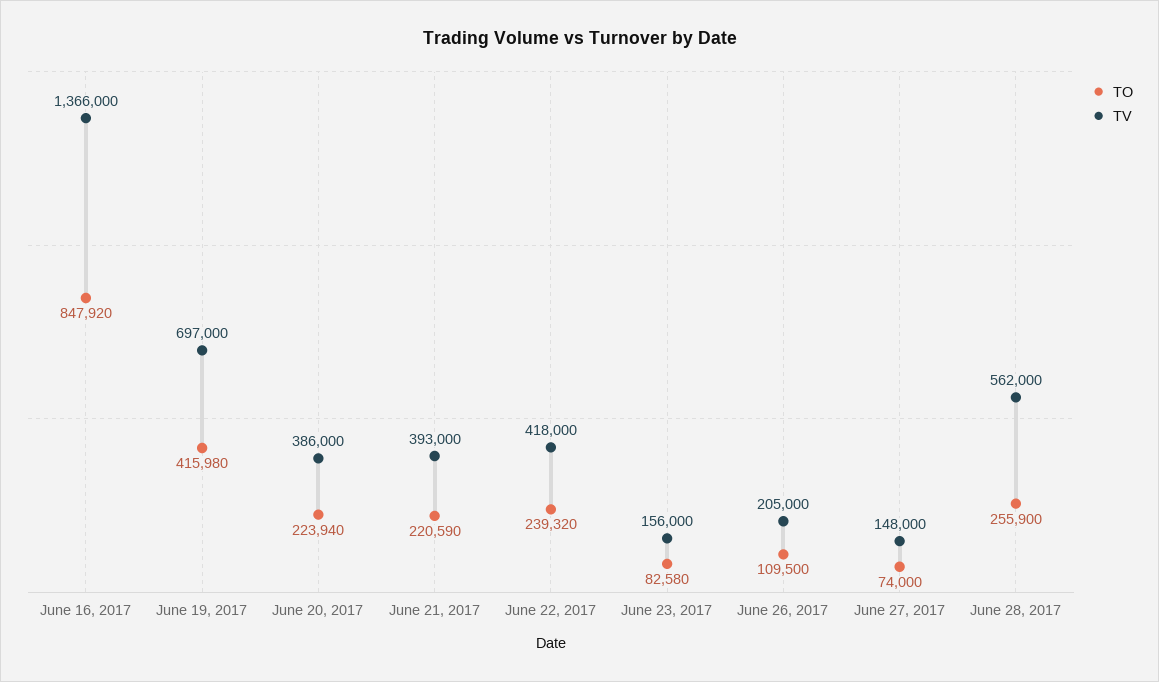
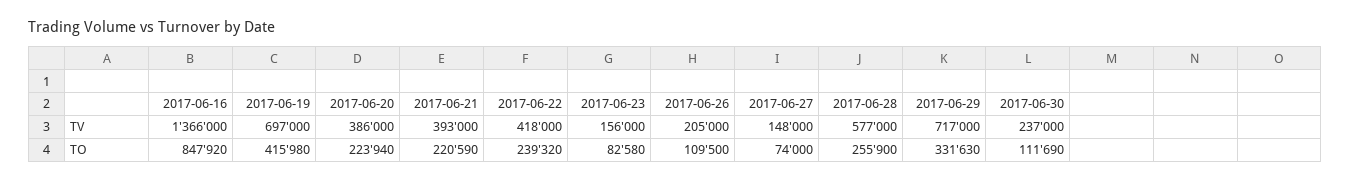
TV, June 28, 2017: 562000 -> 577000
TV, 2017-06-29: none -> 717000
TV, 2017-06-30: none -> 237000
TO, 2017-06-29: none -> 331630
TO, 2017-06-30: none -> 111690

